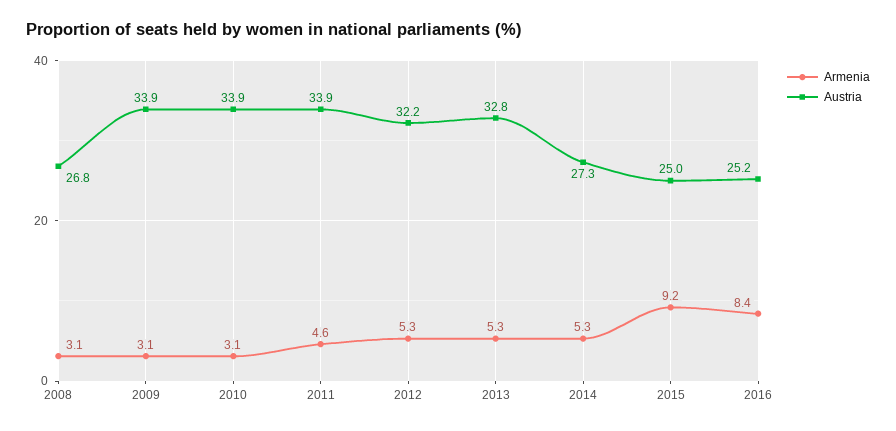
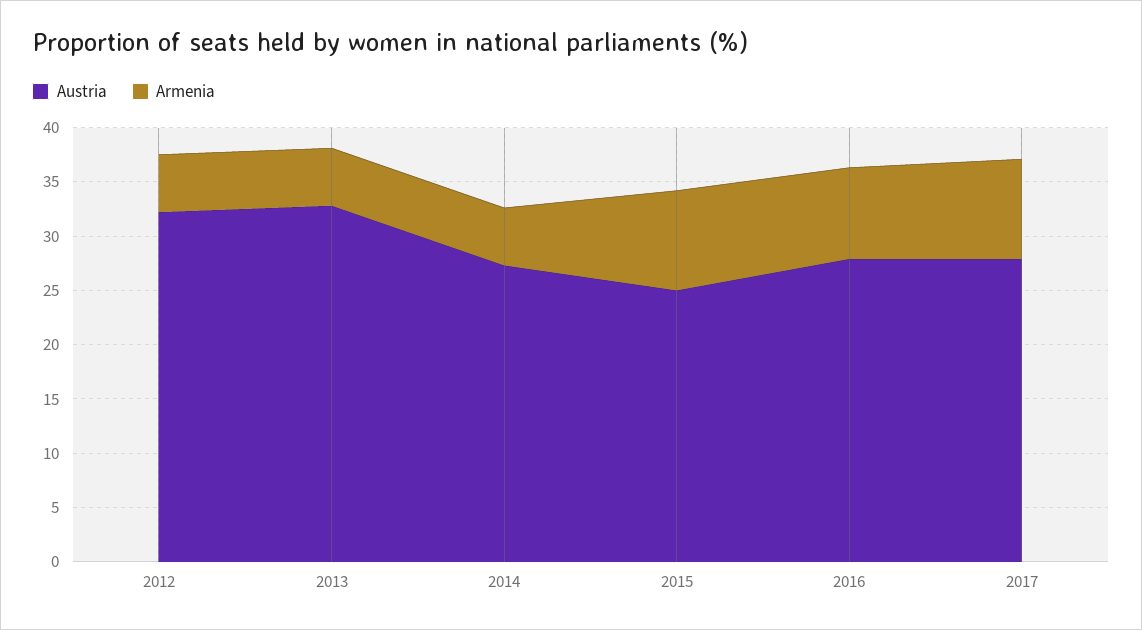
Armenia, 2008: 3.1 -> none
Austria, 2008: 26.8 -> none
Armenia, 2009: 3.1 -> none
Austria, 2009: 33.9 -> none
Armenia, 2010: 3.1 -> none
Austria, 2010: 33.9 -> none
Armenia, 2011: 4.6 -> none
Austria, 2011: 33.9 -> none
Austria, 2016: 25.2 -> 28
Austria, 2017: none -> 28
Armenia, 2017: none -> 9

